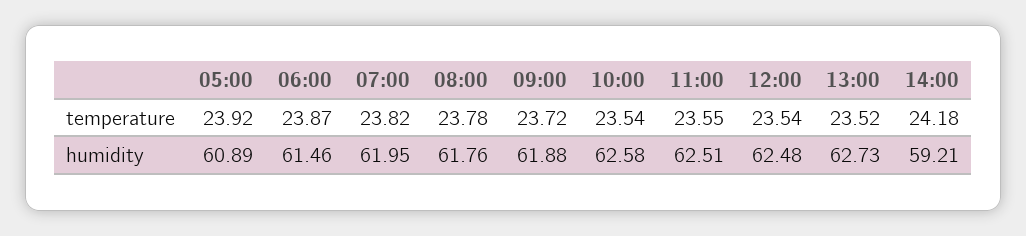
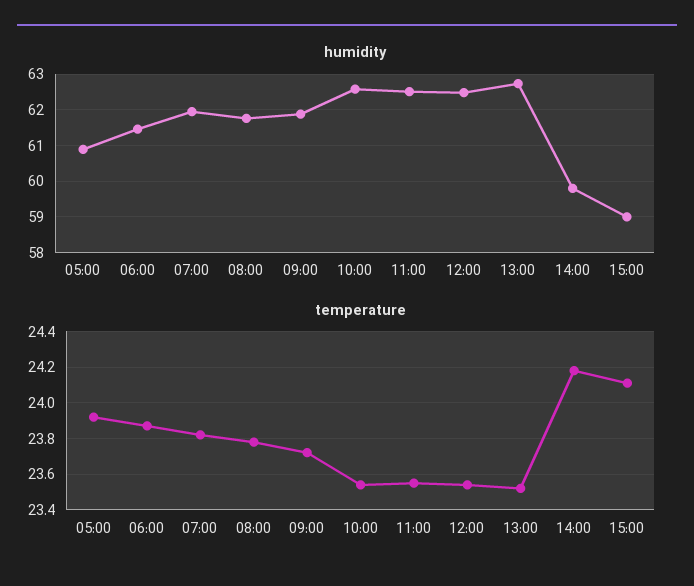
humidity, 14:00: 59.21 -> 59.8
humidity, 15:00: none -> 59
temperature, 15:00: none -> 24.1

